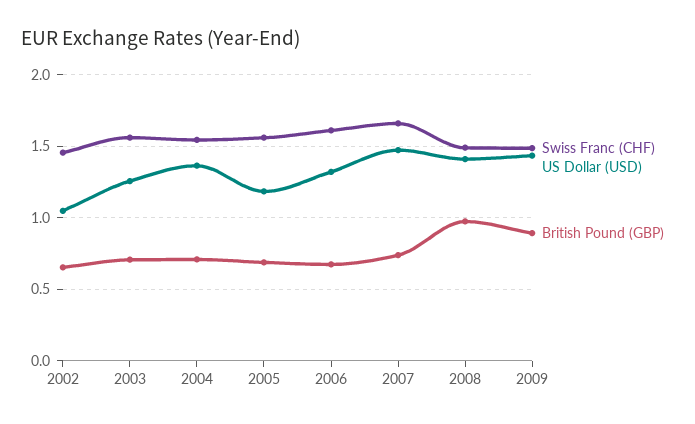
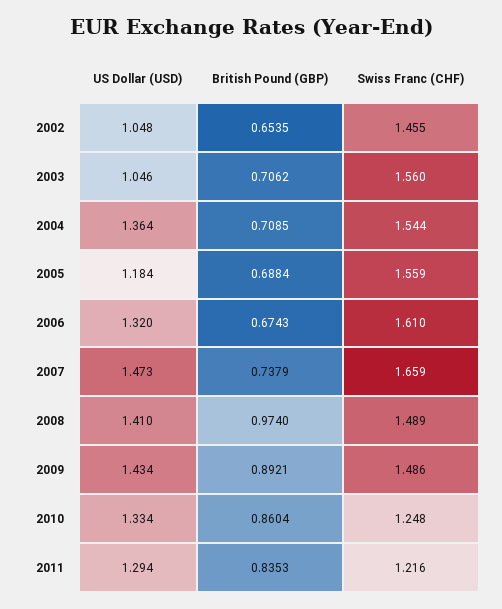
US Dollar (USD), 2003: 1.25 -> 1.046
US Dollar (USD), 2010: none -> 1.334
British Pound (GBP), 2010: none -> 0.8604
Swiss Franc (CHF), 2010: none -> 1.248
US Dollar (USD), 2011: none -> 1.294
British Pound (GBP), 2011: none -> 0.8353
Swiss Franc (CHF), 2011: none -> 1.216

